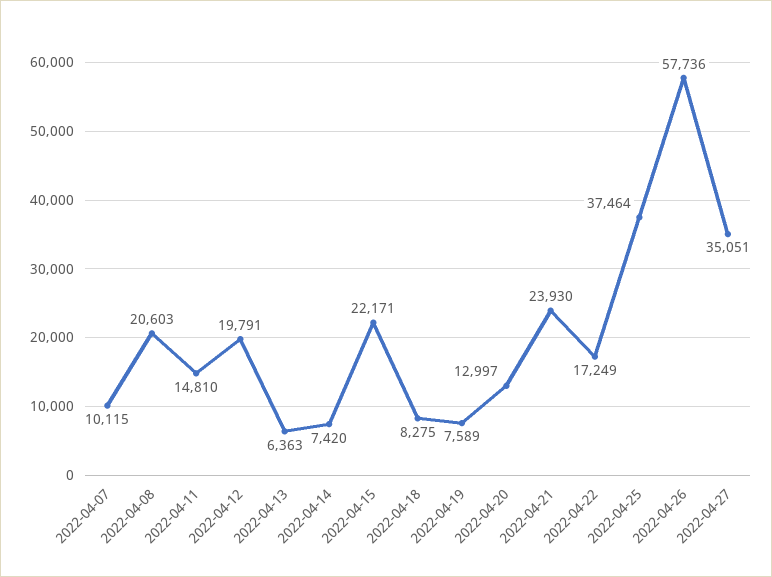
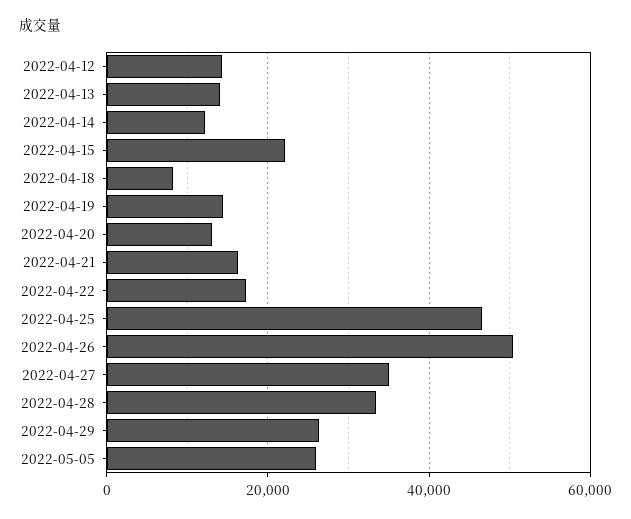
2022-04-07: 10115 -> none
2022-04-08: 20603 -> none
2022-04-11: 14810 -> none
2022-04-12: 19791 -> 14000
2022-04-13: 6363 -> 14000
2022-04-14: 7420 -> 12000
2022-04-19: 7589 -> 14000
2022-04-21: 23930 -> 16000
2022-04-25: 37464 -> 46000
2022-04-26: 57736 -> 50000
2022-04-28: none -> 34000
2022-04-29: none -> 26000
2022-05-05: none -> 26000

